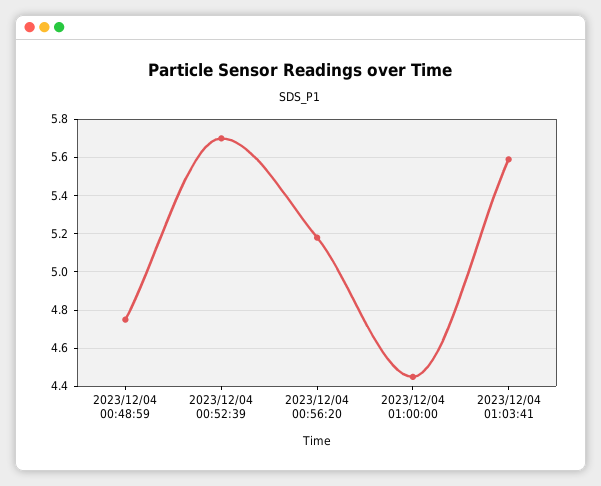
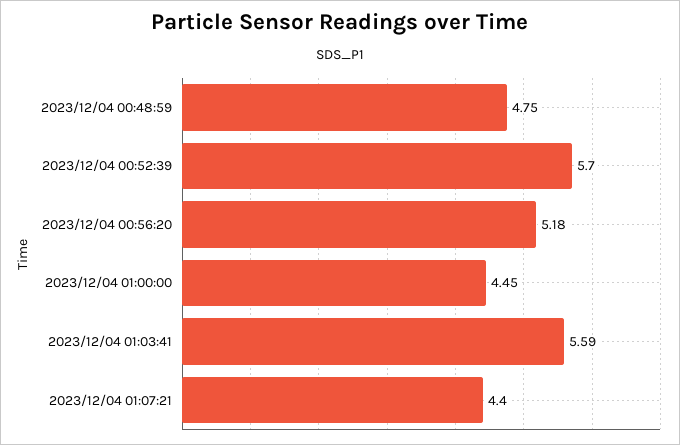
2023/12/04 01:07:21: none -> 4.4

